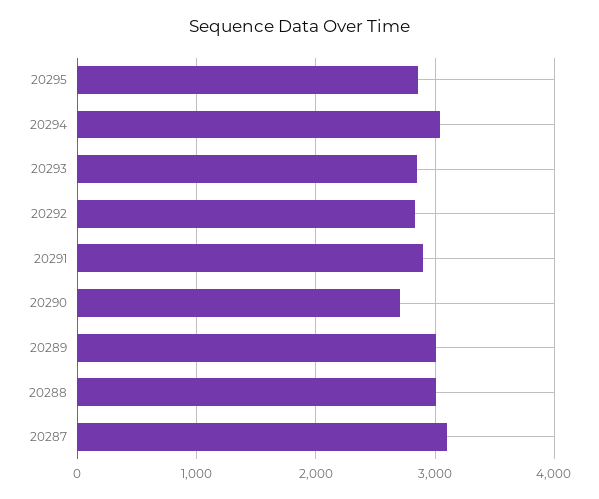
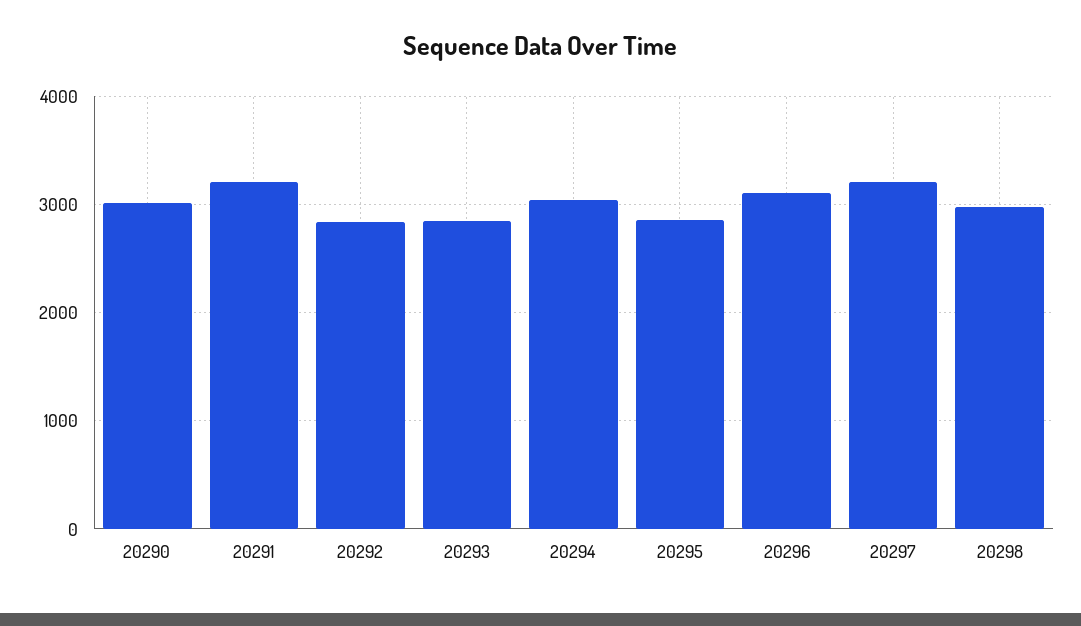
20291: 2900 -> 3200
20290: 2700 -> 3000
20289: 3000 -> none
20288: 3000 -> none
20287: 3100 -> none
20296: none -> 3100
20297: none -> 3200
20298: none -> 3000

